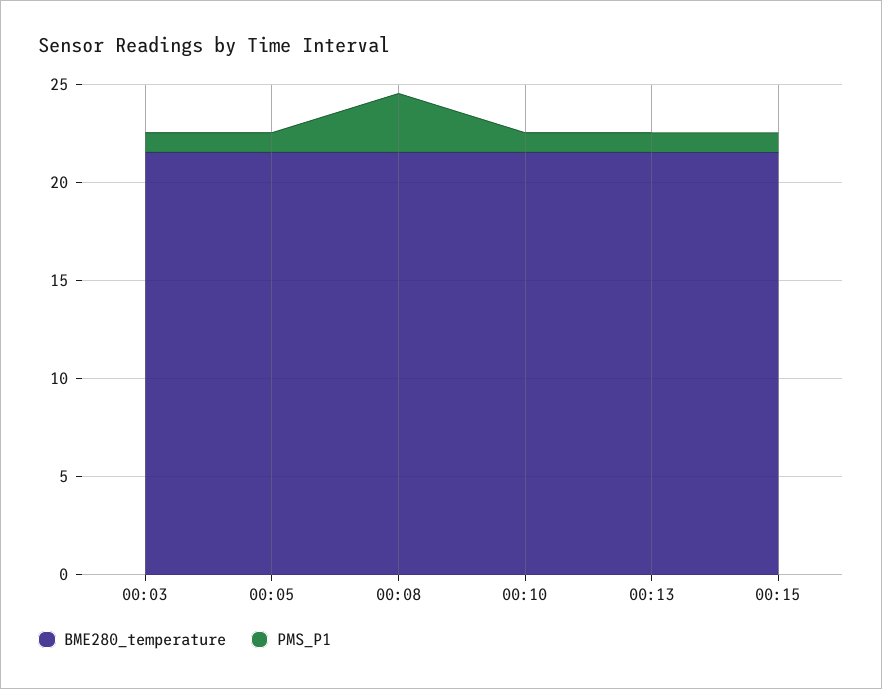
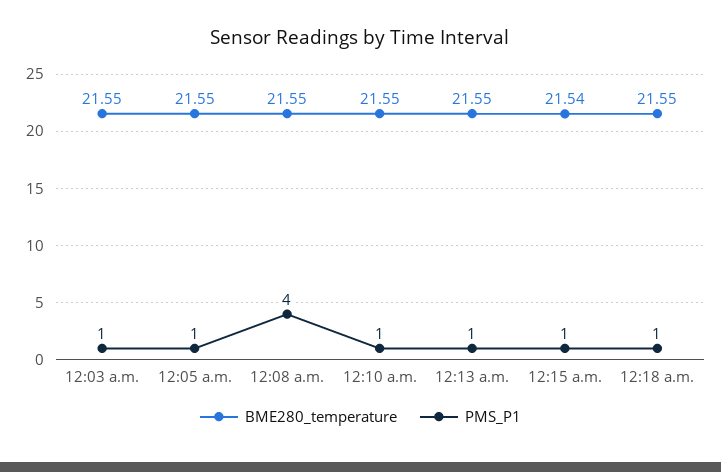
PMS_P1, 00:08: 3 -> 4
BME280_temperature, 12:18 a.m.: none -> 21.55
PMS_P1, 12:18 a.m.: none -> 1

